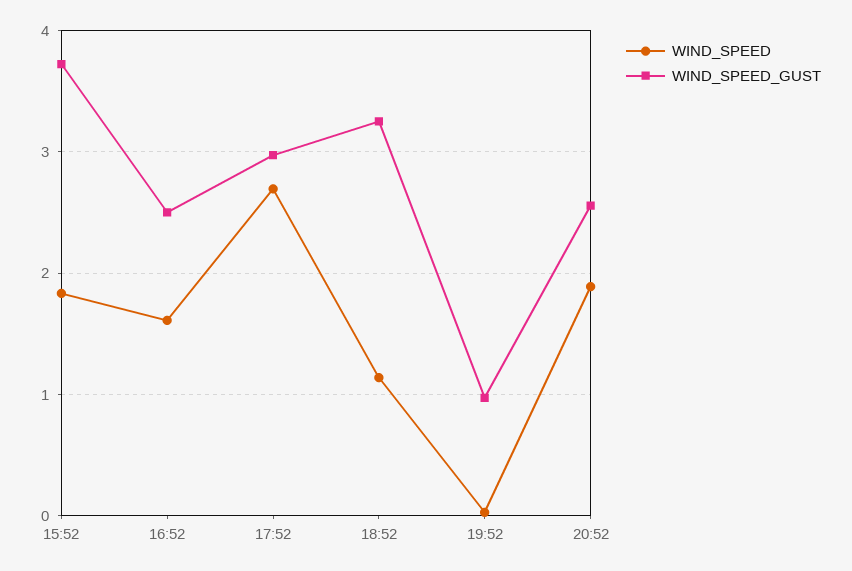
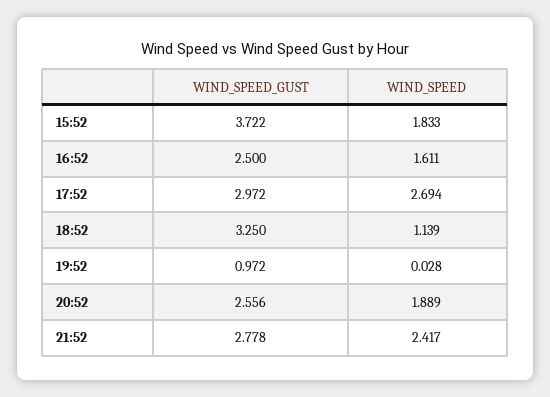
WIND_SPEED_GUST, 21:52: none -> 2.778
WIND_SPEED, 21:52: none -> 2.417

